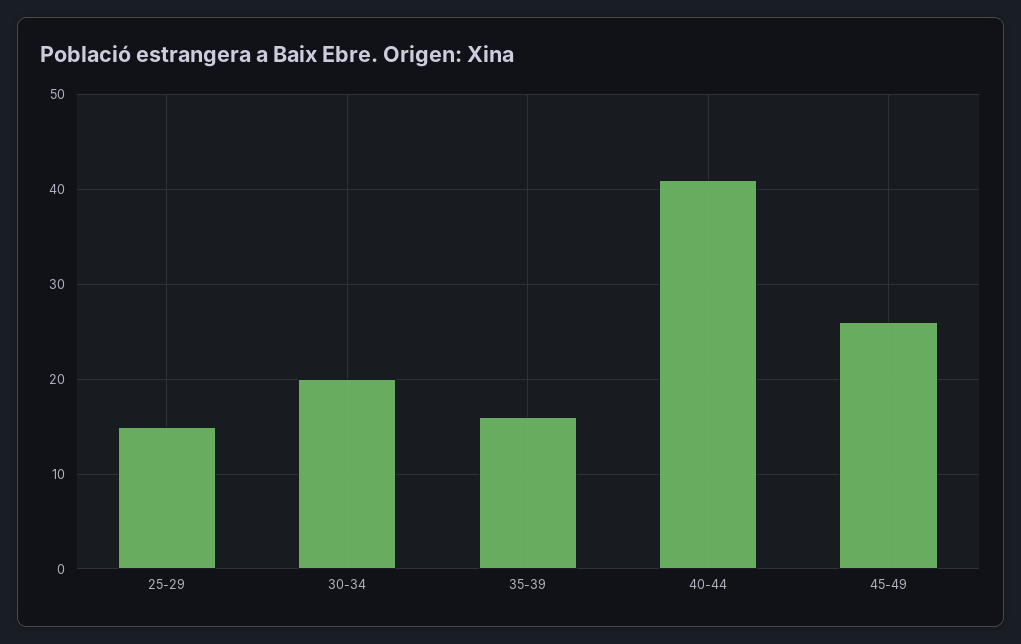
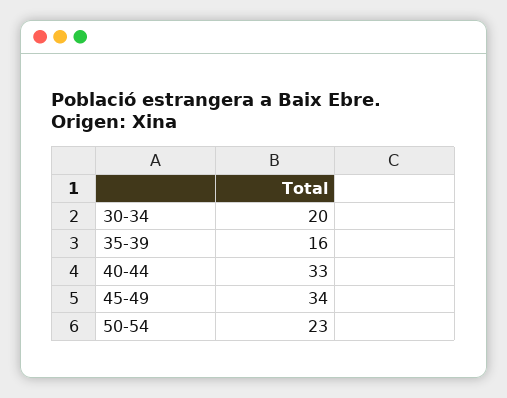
25-29: 15 -> none
40-44: 41 -> 33
45-49: 26 -> 34
50-54: none -> 23

